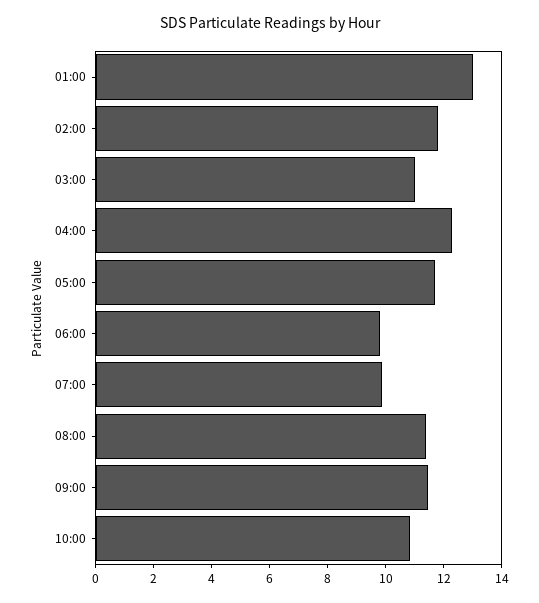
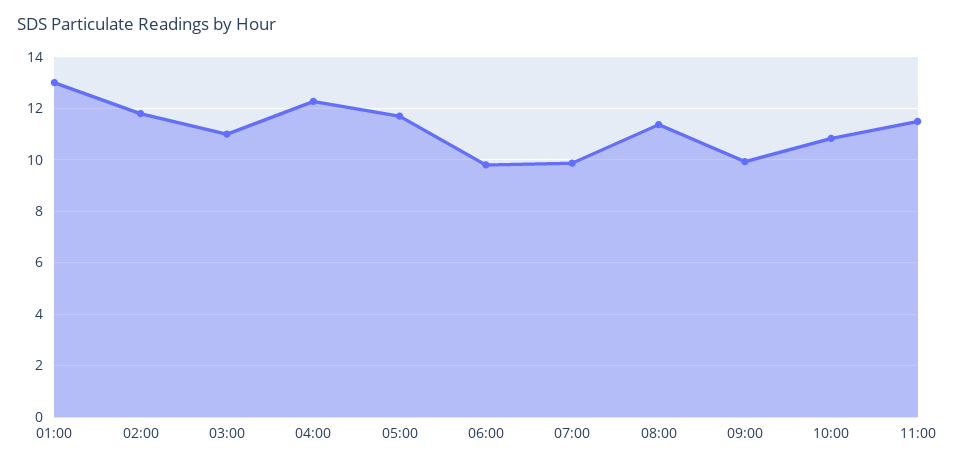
09:00: 11.5 -> 10
11:00: none -> 11.5

